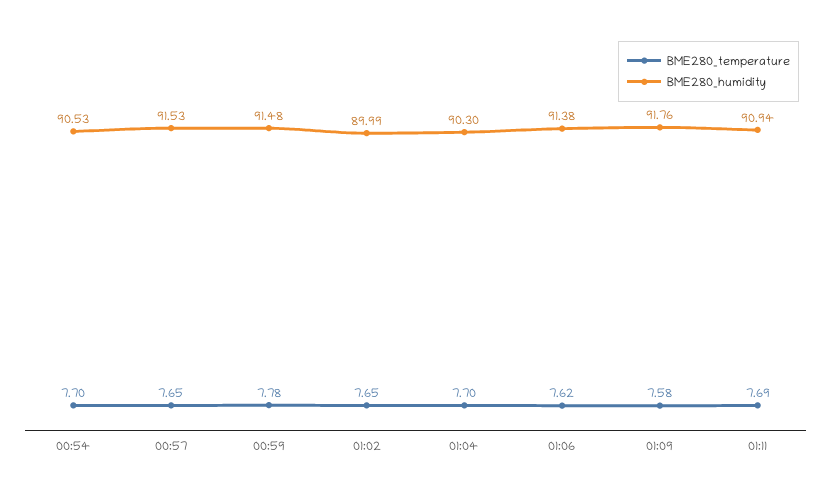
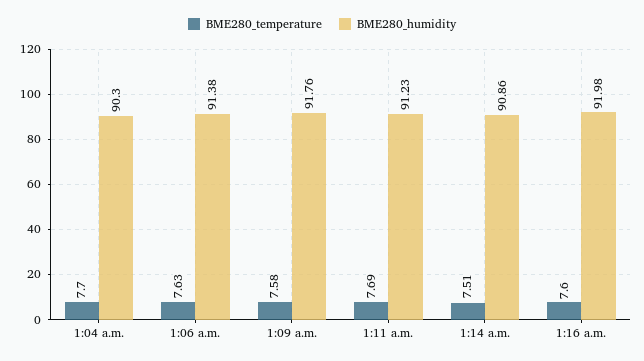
BME280_temperature, 00:54: 7.7 -> none
BME280_humidity, 00:54: 90.53 -> none
BME280_temperature, 00:57: 7.65 -> none
BME280_humidity, 00:57: 91.53 -> none
BME280_temperature, 00:59: 7.78 -> none
BME280_humidity, 00:59: 91.48 -> none
BME280_temperature, 01:02: 7.65 -> none
BME280_humidity, 01:02: 89.99 -> none
BME280_temperature, 01:06: 7.62 -> 7.63
BME280_humidity, 01:11: 90.94 -> 91.23
BME280_temperature, 1:14 a.m.: none -> 7.51
BME280_humidity, 1:14 a.m.: none -> 90.86
BME280_temperature, 1:16 a.m.: none -> 7.6
BME280_humidity, 1:16 a.m.: none -> 91.98

